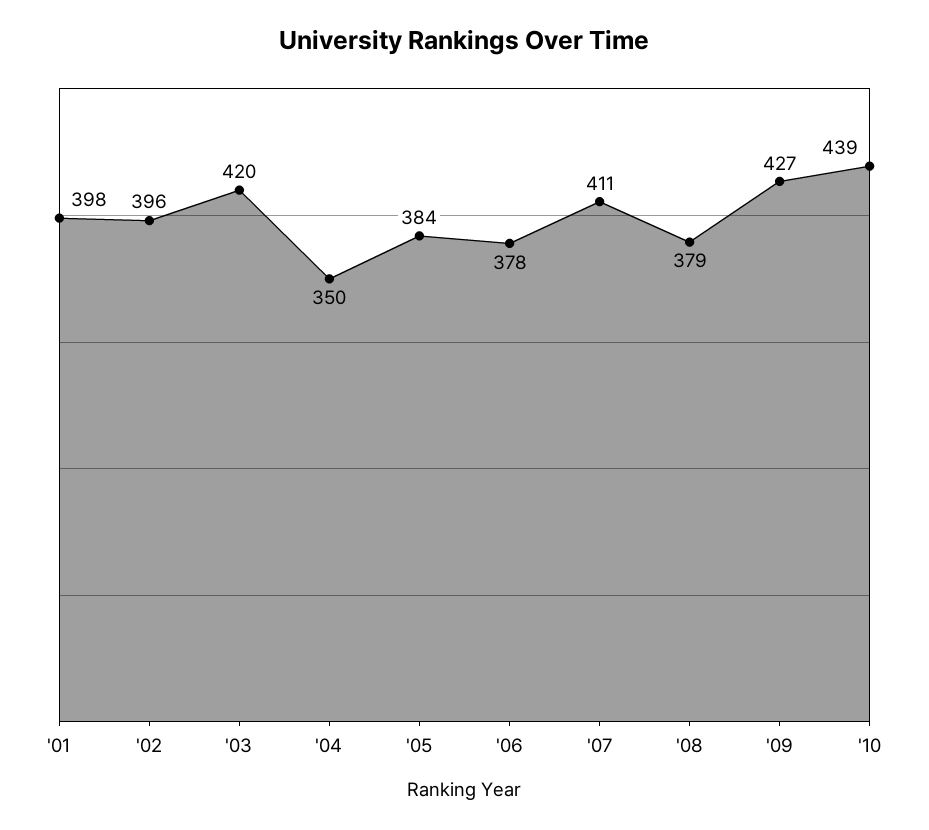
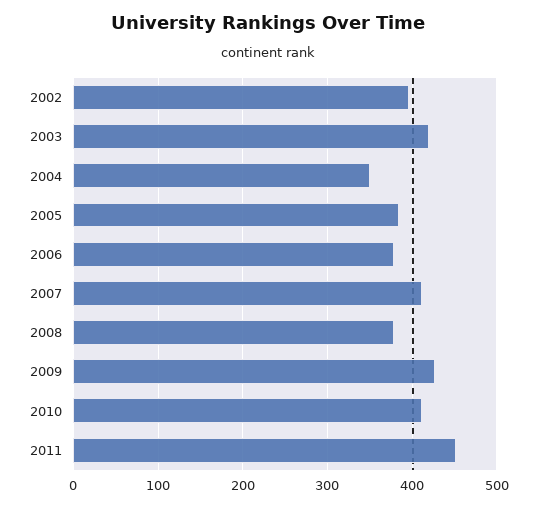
'01: 398 -> none
'10: 439 -> 410
2011: none -> 450

